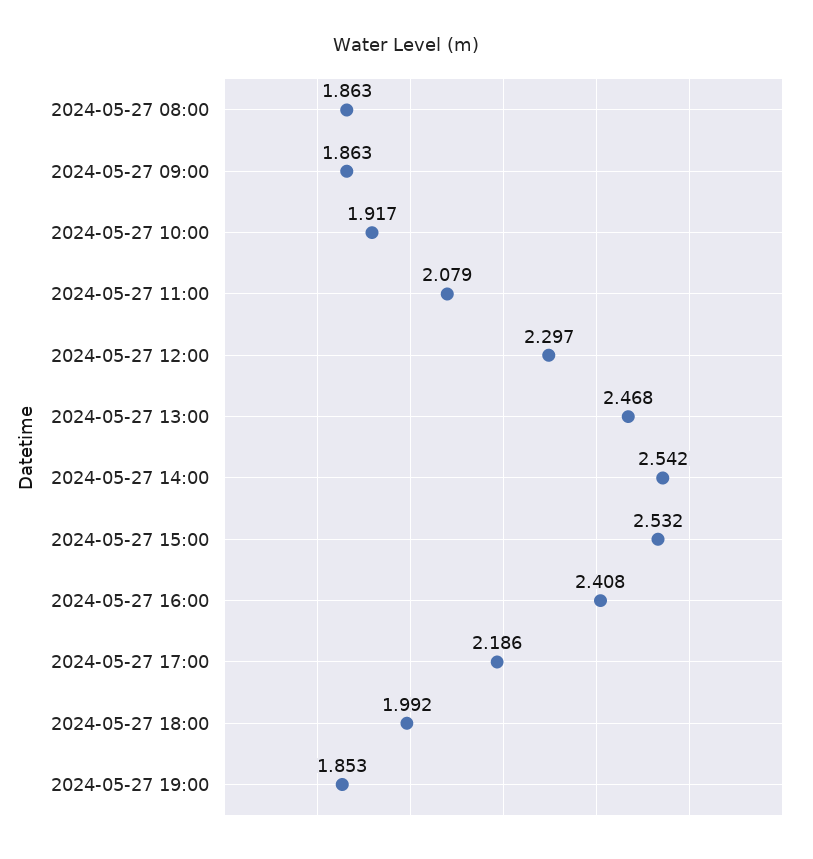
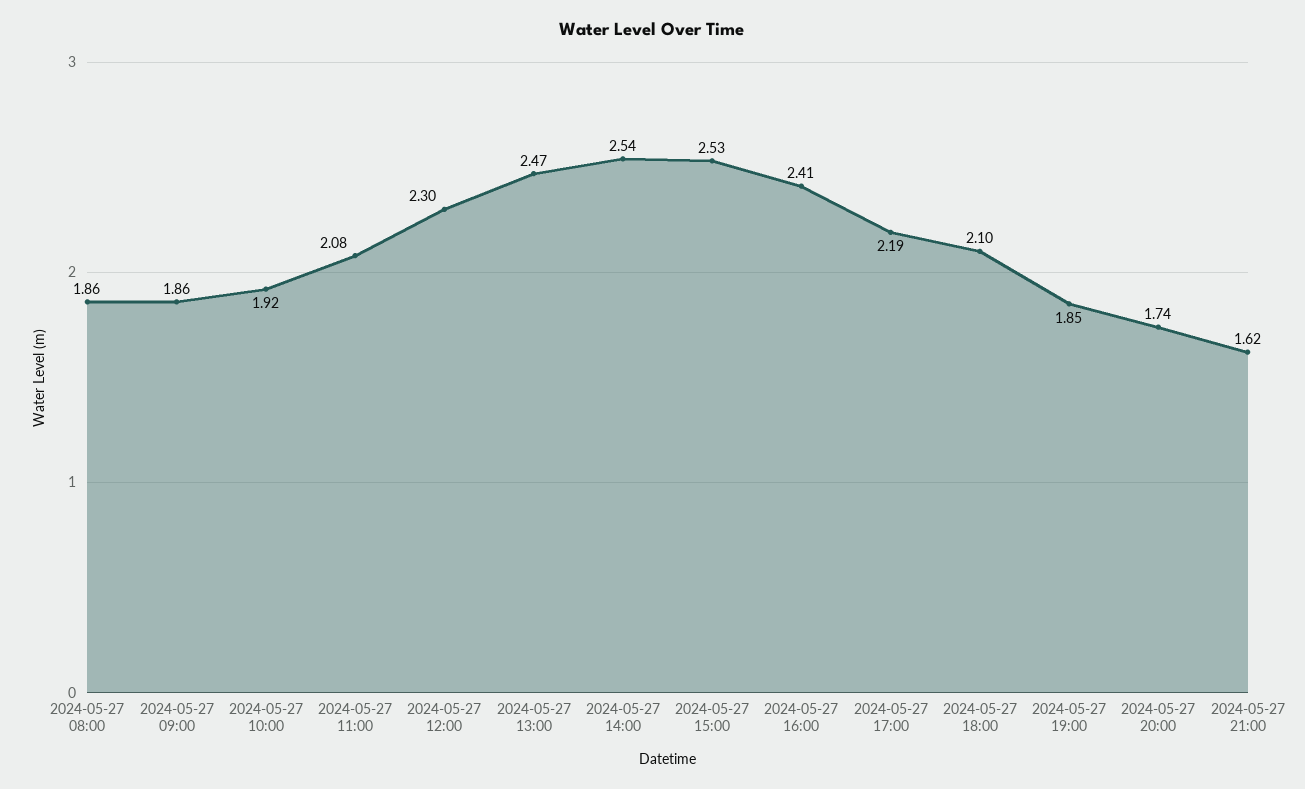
2024-05-27 18:00: 1.992 -> 2.1
2024-05-27 20:00: none -> 1.74
2024-05-27 21:00: none -> 1.62

